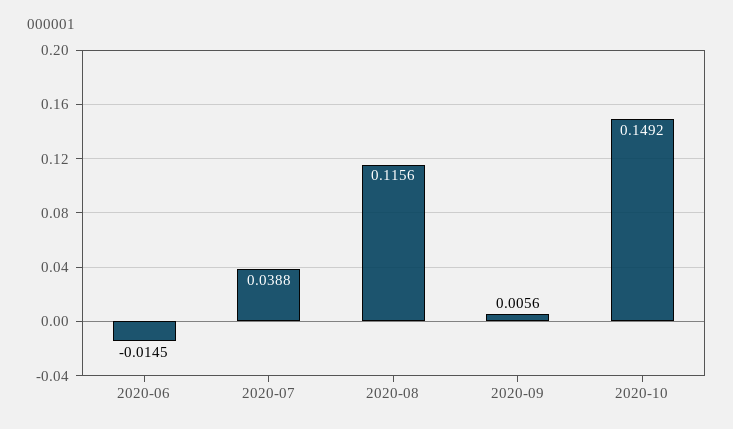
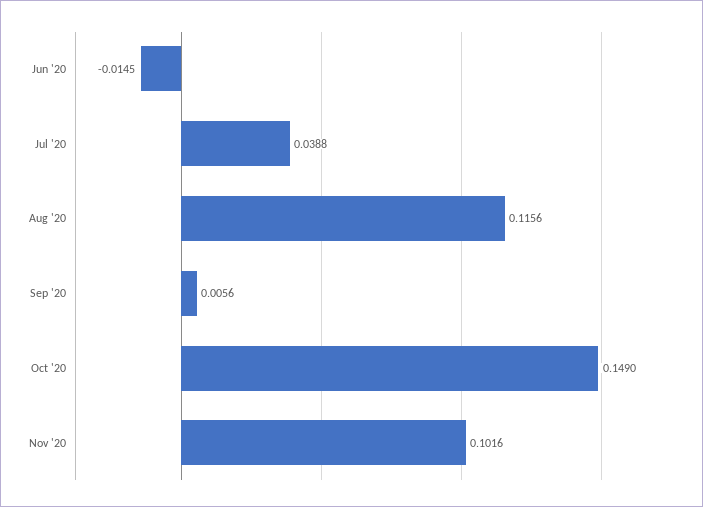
2020-10: 0.1492 -> 0.149
Nov '20: none -> 0.1016

